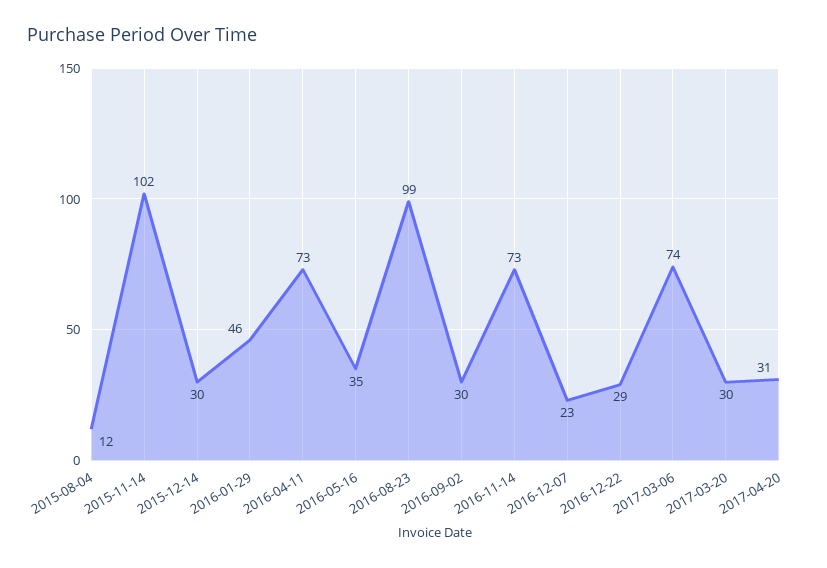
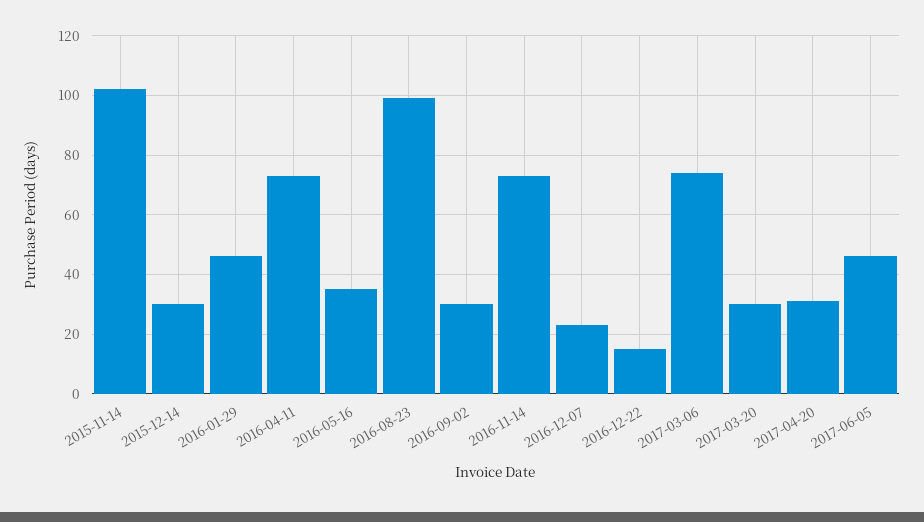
2015-08-04: 12 -> none
2016-12-22: 29 -> 15
2017-06-05: none -> 45

